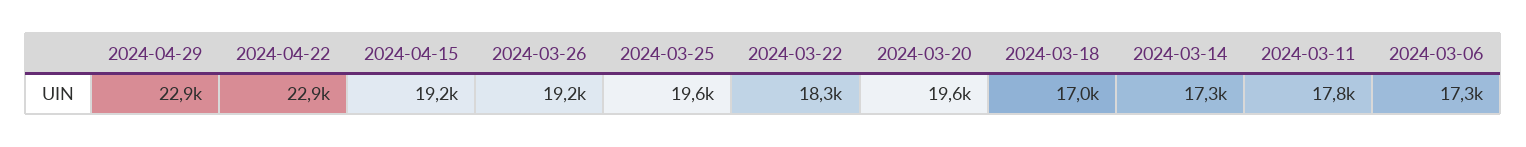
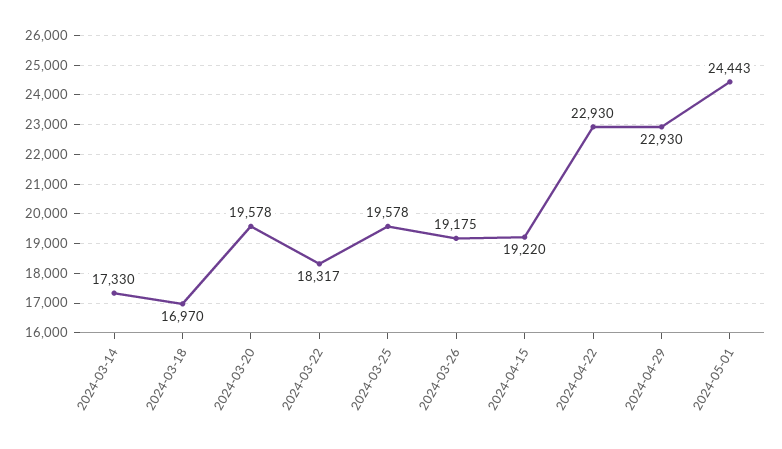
2024-03-11: 17800 -> none
2024-03-06: 17300 -> none
2024-05-01: none -> 24443

